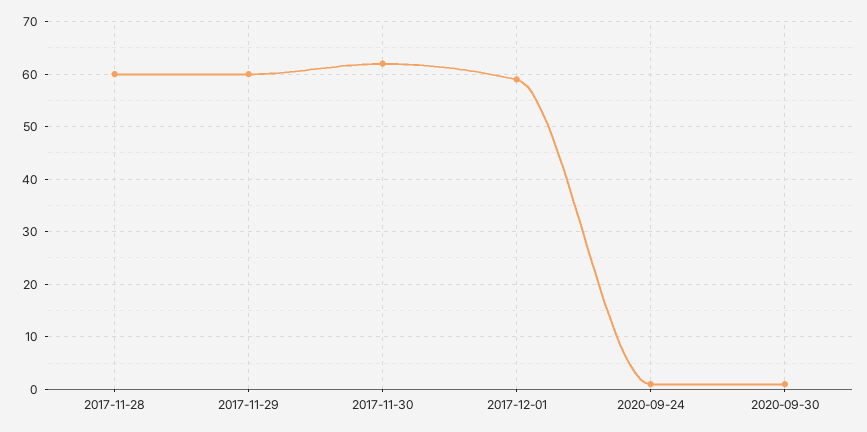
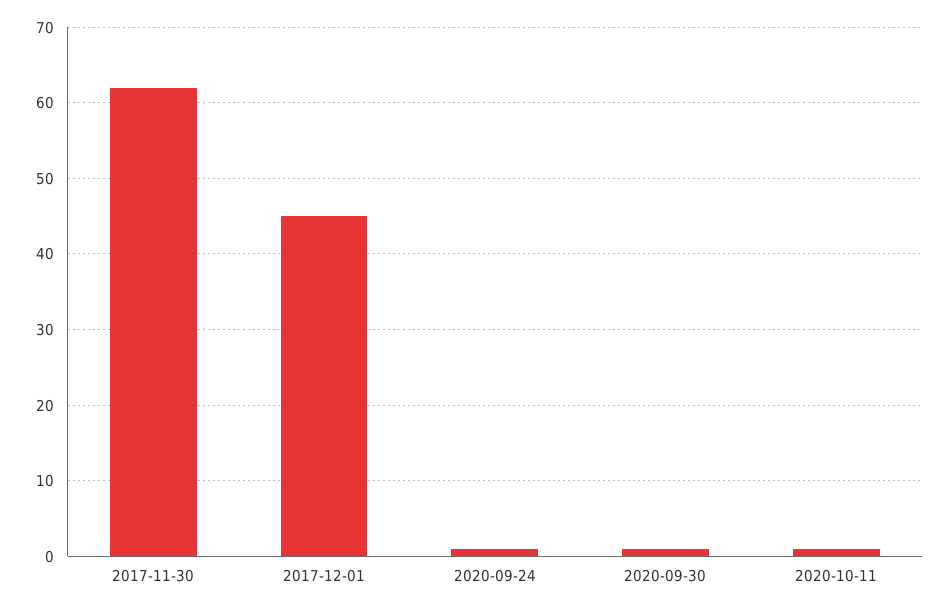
2017-11-28: 60 -> none
2017-11-29: 60 -> none
2017-12-01: 60 -> 45
2020-10-11: none -> 1

